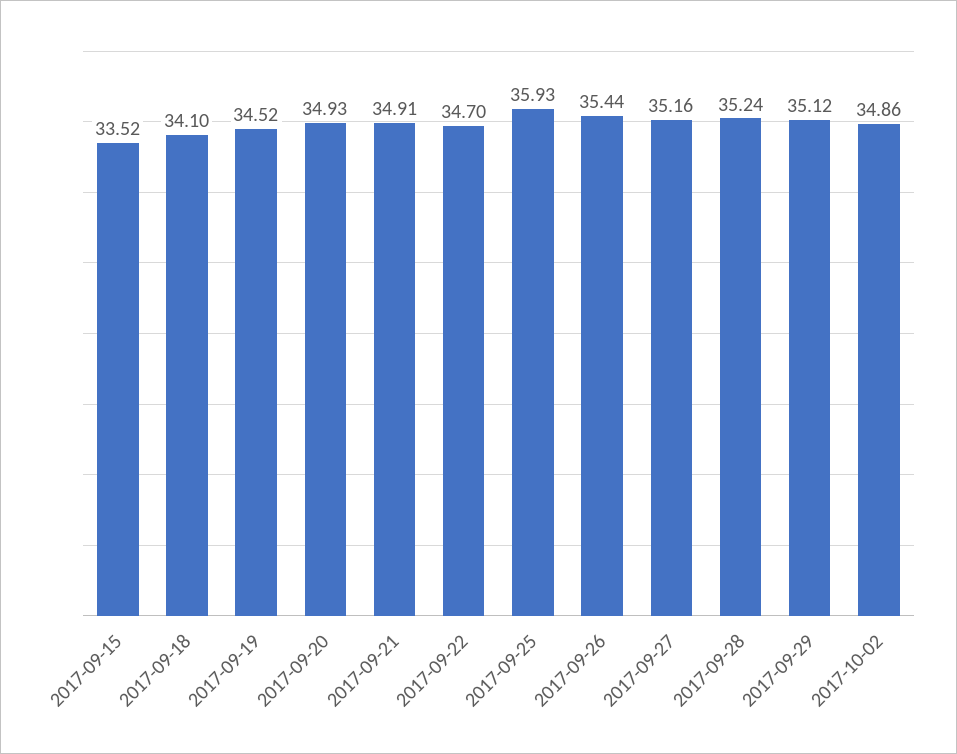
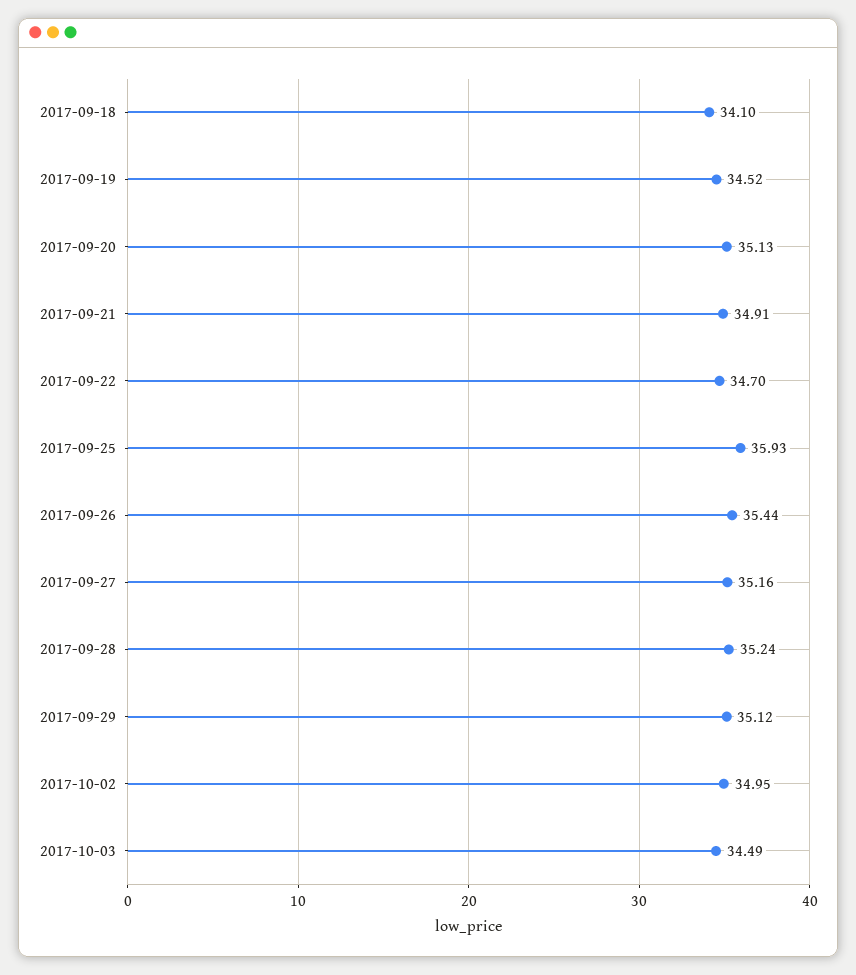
2017-09-15: 33.52 -> none
2017-09-20: 34.93 -> 35.13
2017-10-02: 34.86 -> 34.95
2017-10-03: none -> 34.49

